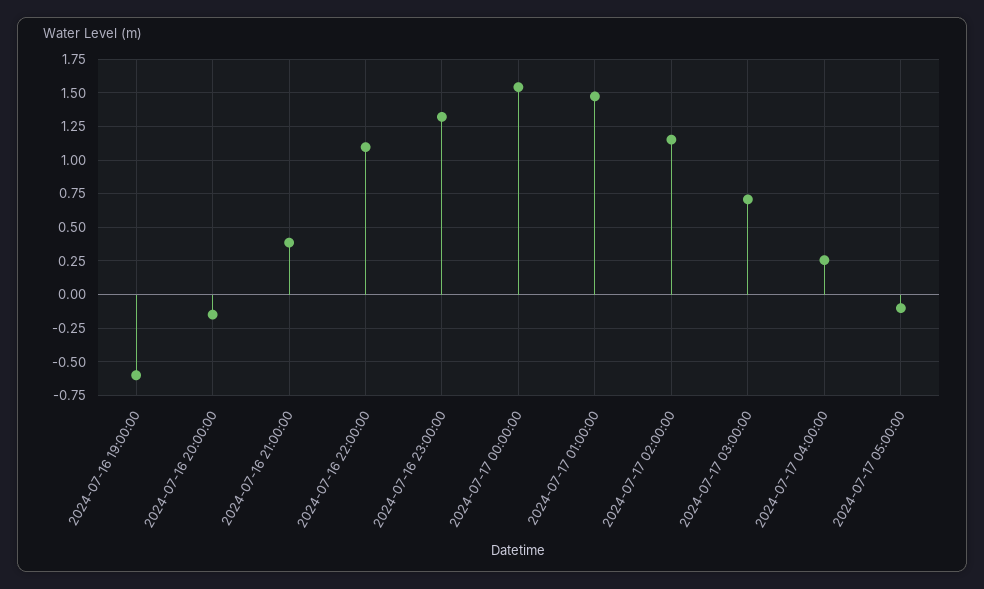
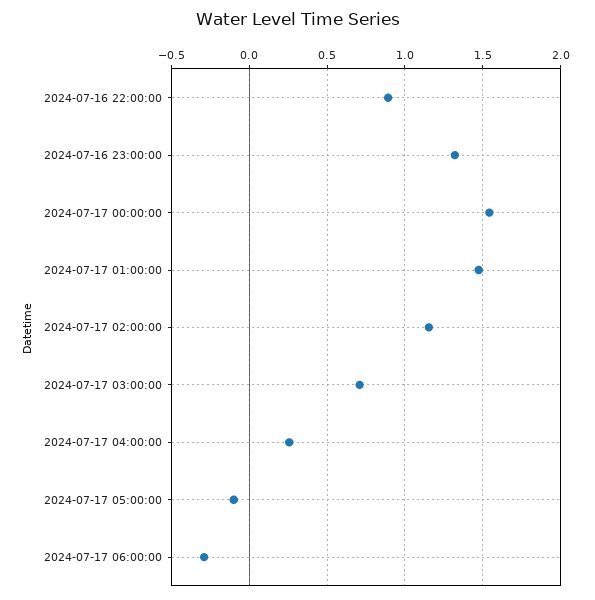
2024-07-16 19:00:00: -0.6 -> none
2024-07-16 20:00:00: -0.15 -> none
2024-07-16 21:00:00: 0.4 -> none
2024-07-16 22:00:00: 1.1 -> 0.9
2024-07-17 06:00:00: none -> -0.3

